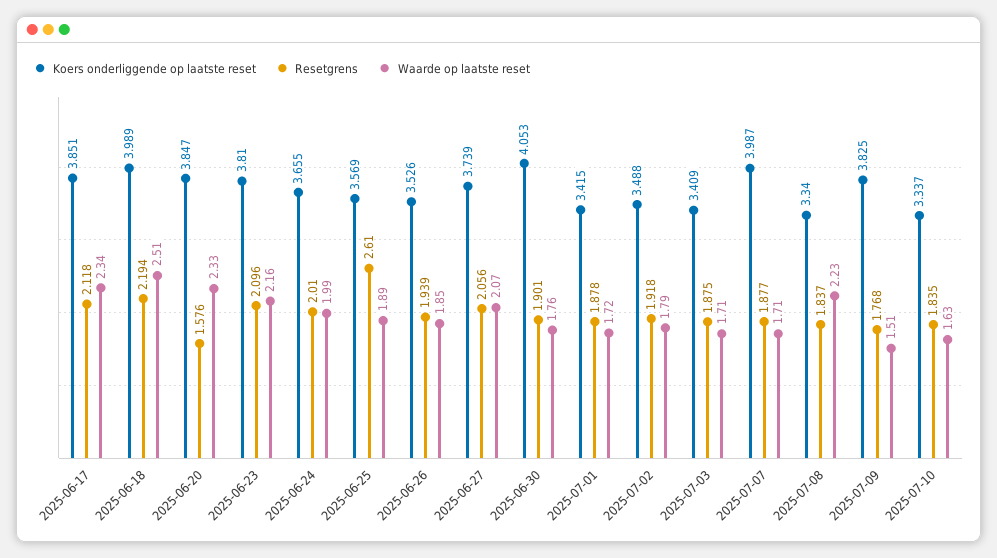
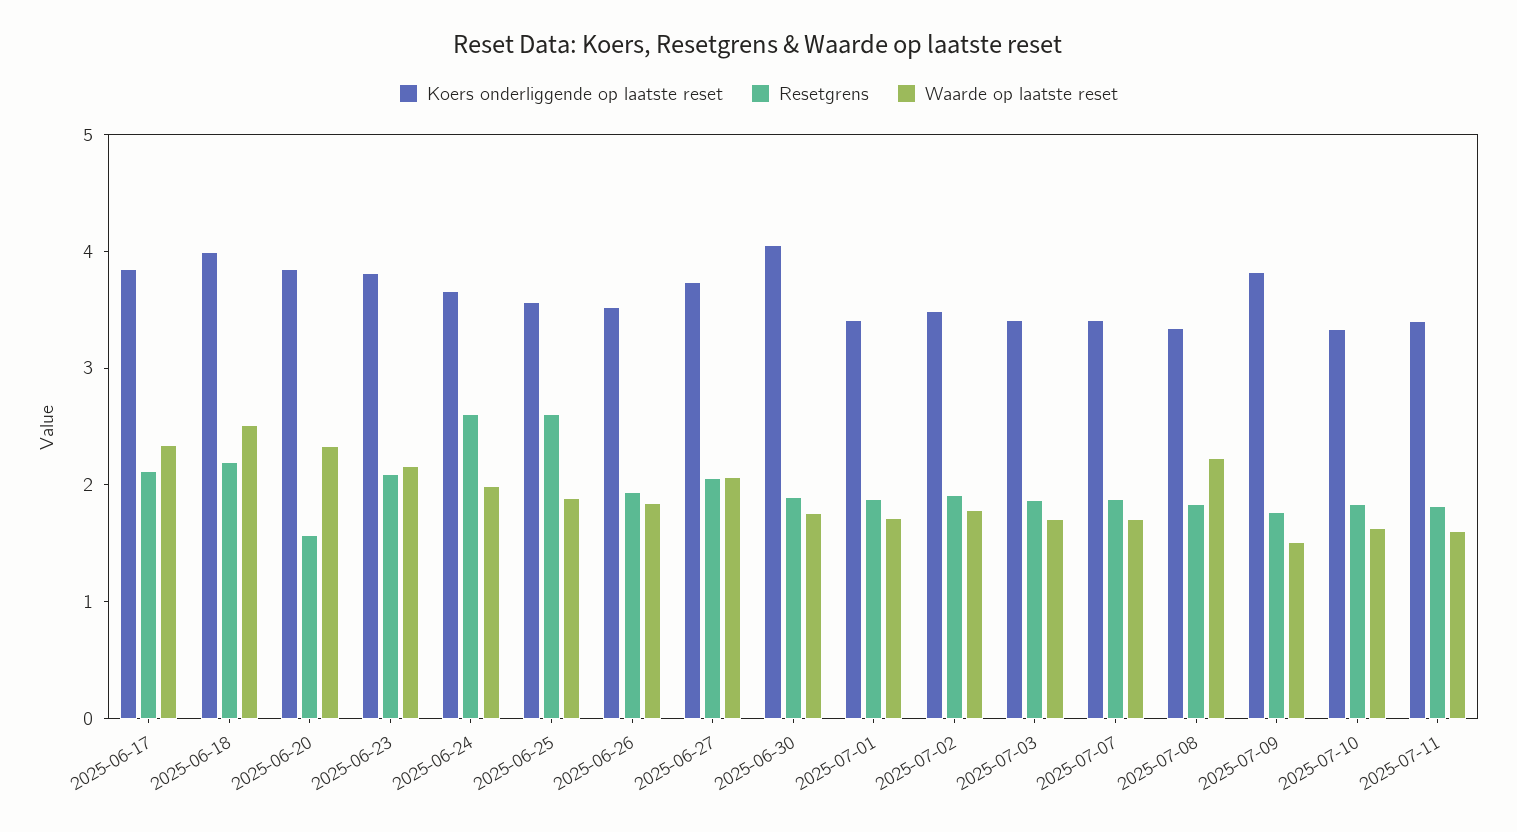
Resetgrens, 2025-06-24: 2.01 -> 2.6
Koers onderliggende op laatste reset, 2025-07-07: 3.987 -> 3.4
Koers onderliggende op laatste reset, 2025-07-11: none -> 3.4
Resetgrens, 2025-07-11: none -> 1.8
Waarde op laatste reset, 2025-07-11: none -> 1.6

